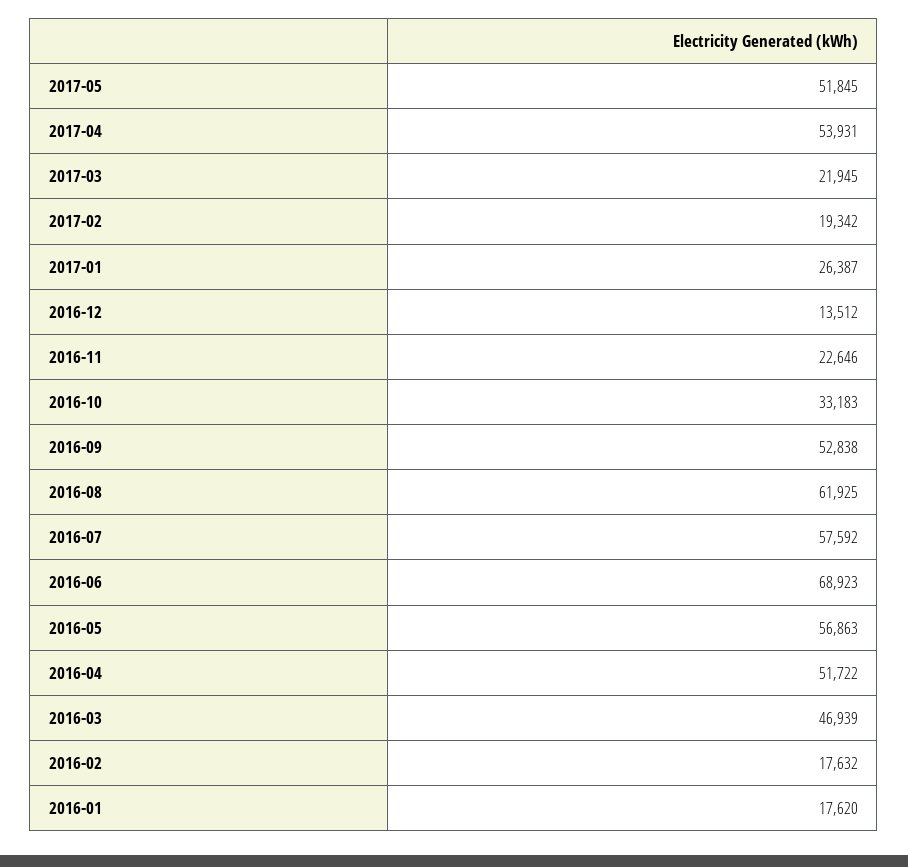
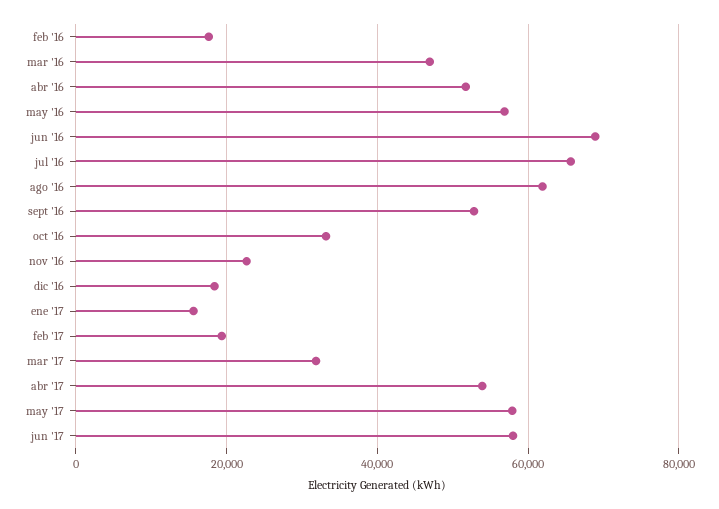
2017-05: 51845 -> 58000
2017-03: 21945 -> 32000
2017-01: 26387 -> 16000
2016-12: 13512 -> 18000
2016-07: 57592 -> 66000
2016-01: 17620 -> none
jun '17: none -> 58000

